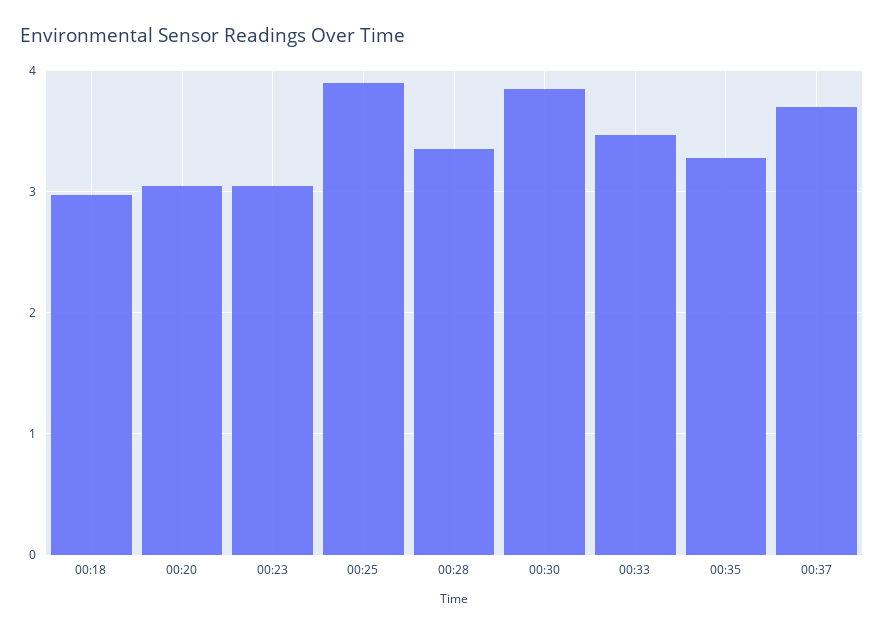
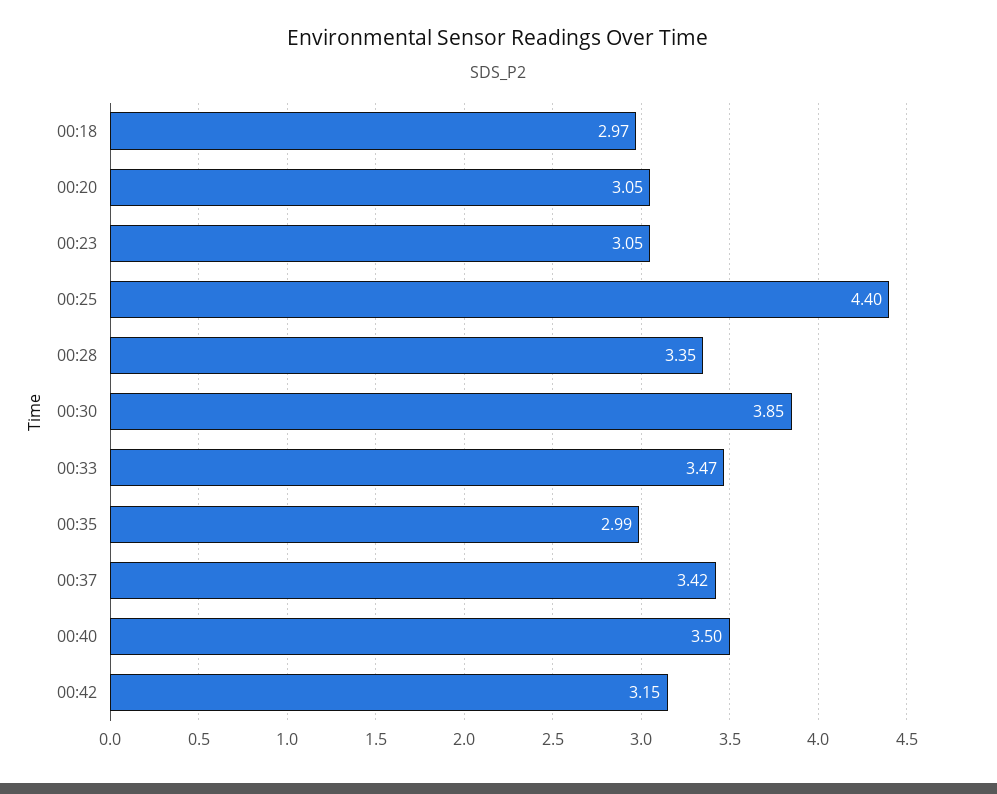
00:25: 3.9 -> 4.4
00:35: 3.3 -> 2.99
00:37: 3.7 -> 3.42
00:40: none -> 3.5
00:42: none -> 3.15

